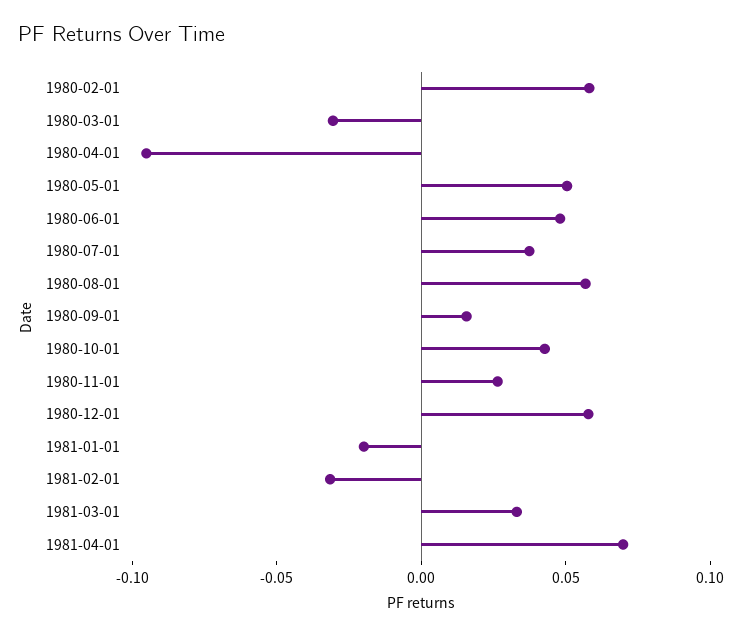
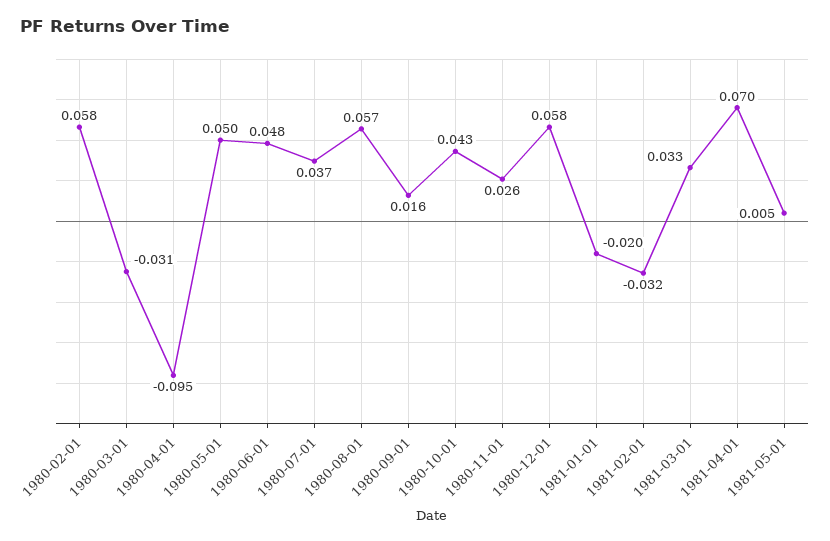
1981-05-01: none -> 0.005

